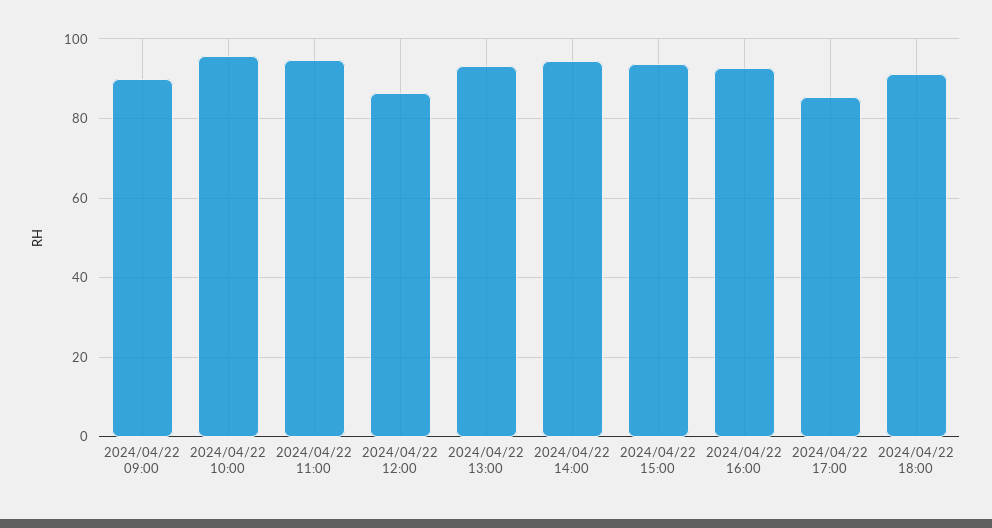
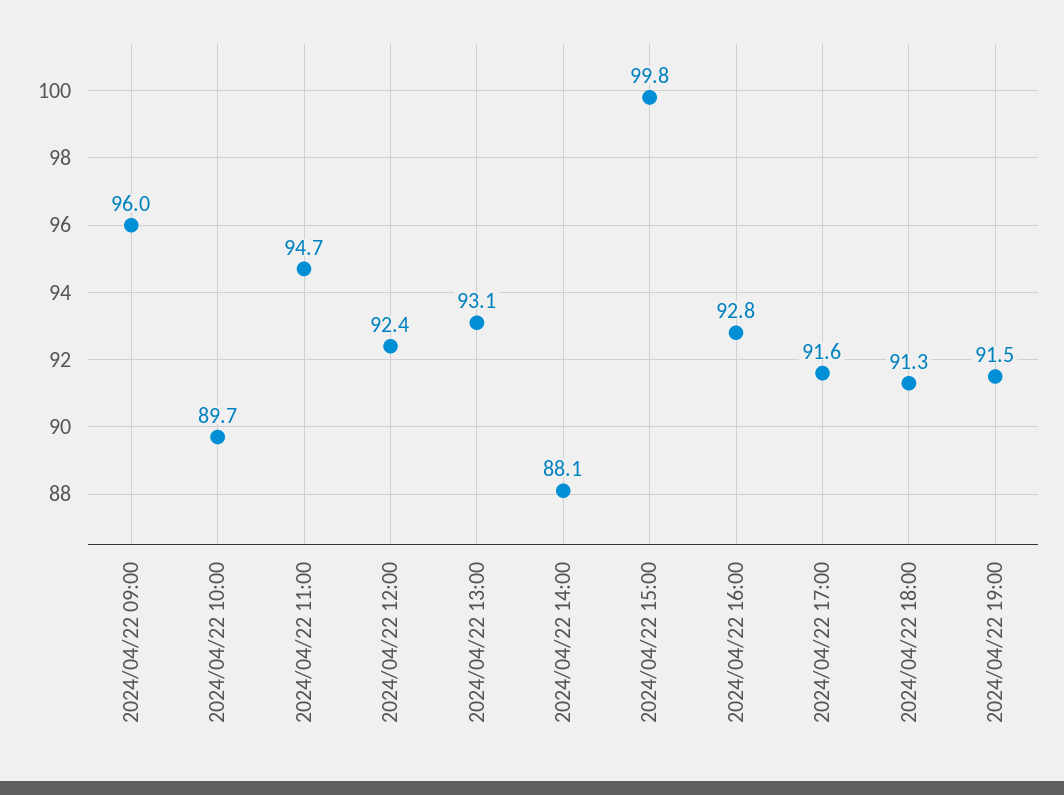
2024/04/22 09:00: 90 -> 96
2024/04/22 10:00: 96 -> 89.7
2024/04/22 12:00: 86 -> 92.4
2024/04/22 14:00: 94 -> 88.1
2024/04/22 15:00: 94 -> 99.8
2024/04/22 17:00: 86 -> 91.6
2024/04/22 19:00: none -> 91.5

